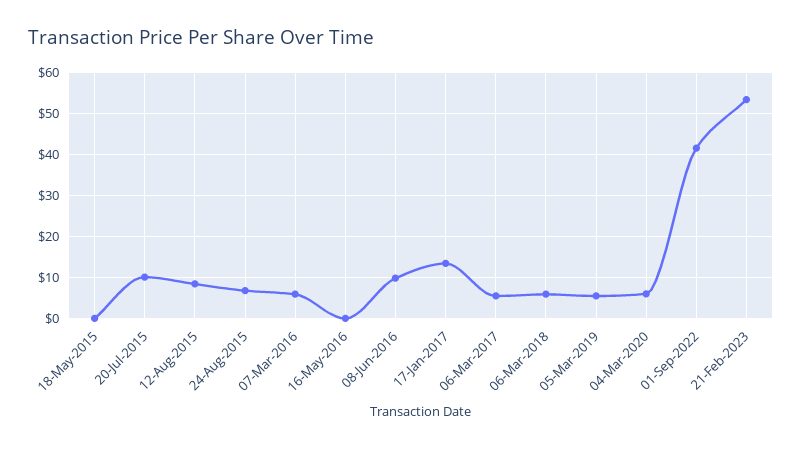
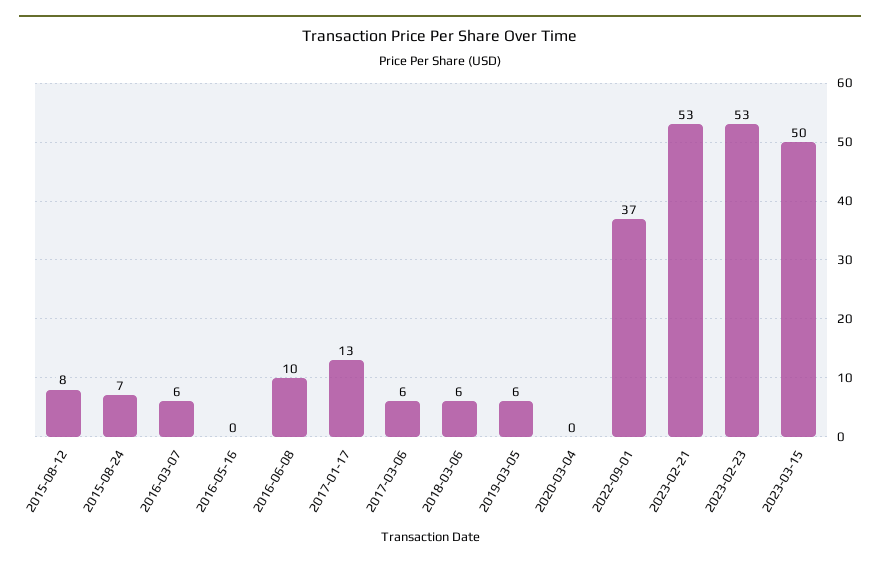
18-May-2015: 0 -> none
20-Jul-2015: 10 -> none
04-Mar-2020: 6 -> 0
01-Sep-2022: 42 -> 37
2023-02-23: none -> 53
2023-03-15: none -> 50

